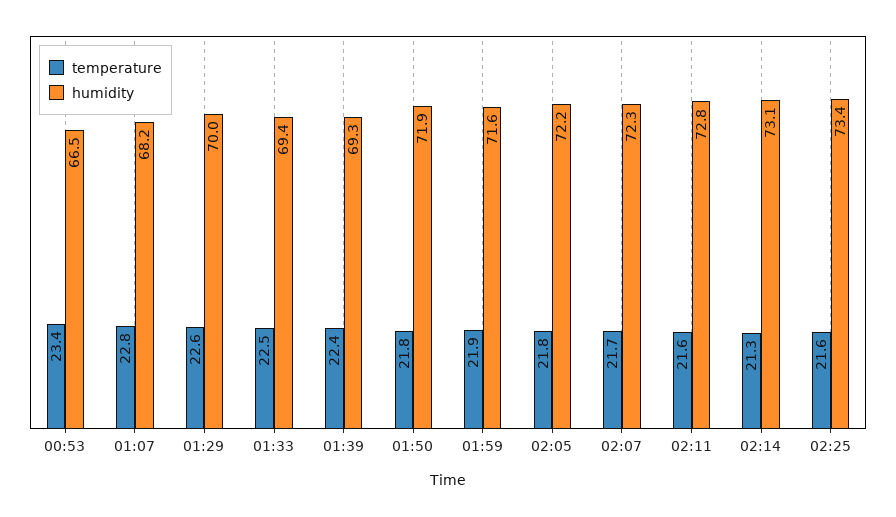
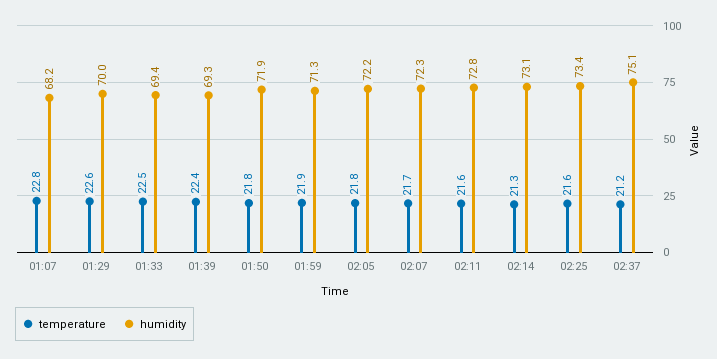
temperature, 00:53: 23.4 -> none
humidity, 00:53: 66.5 -> none
humidity, 01:59: 71.6 -> 71.3
temperature, 02:37: none -> 21.2
humidity, 02:37: none -> 75.1

